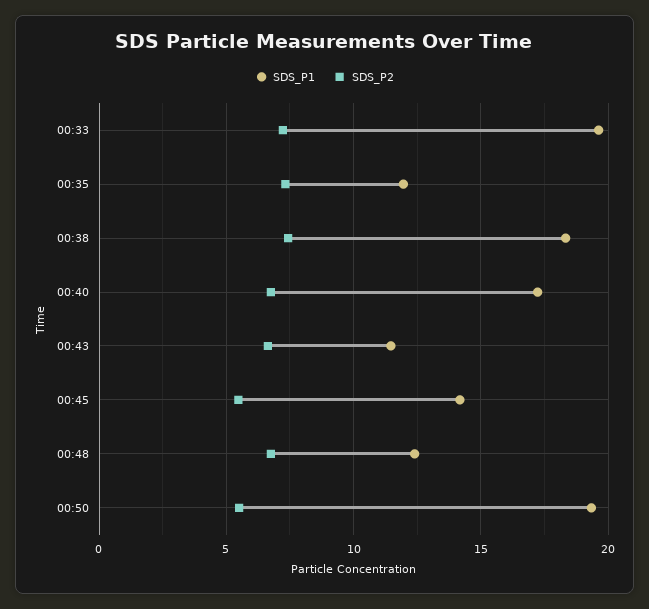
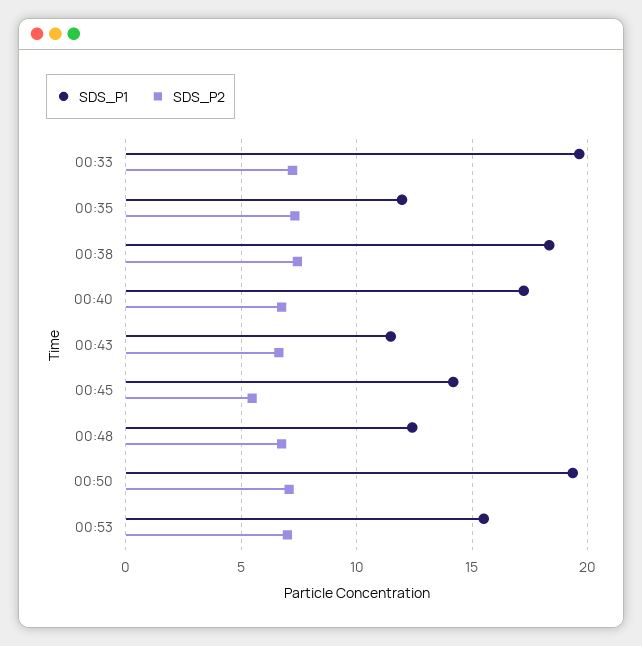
SDS_P2, 00:50: 5.5 -> 7
SDS_P1, 00:53: none -> 15.5
SDS_P2, 00:53: none -> 7

